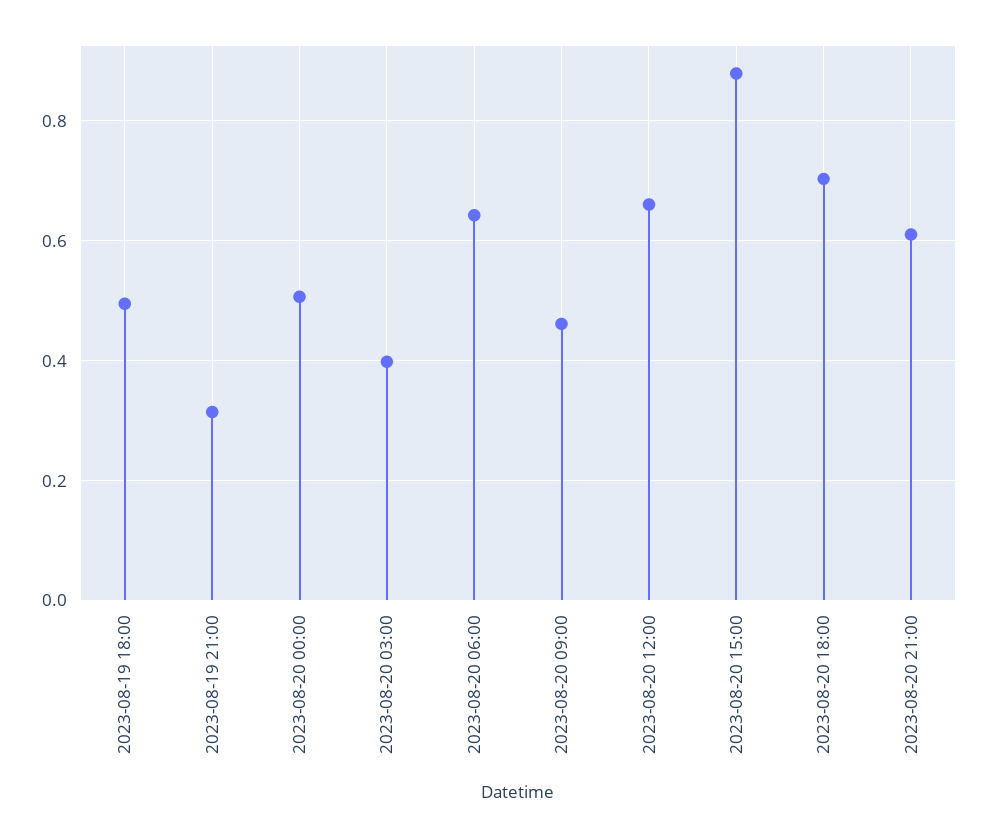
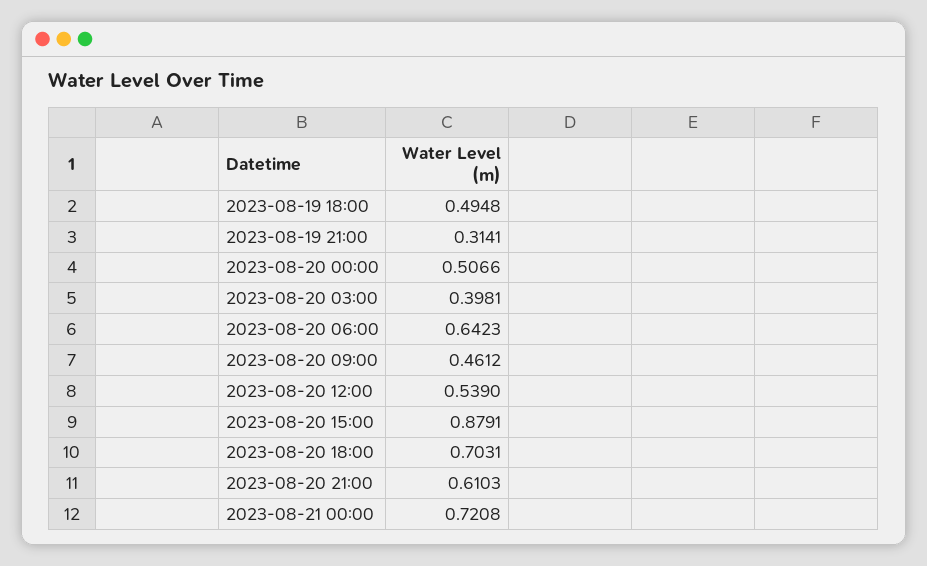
2023-08-20 12:00: 0.66 -> 0.539
2023-08-21 00:00: none -> 0.7208

